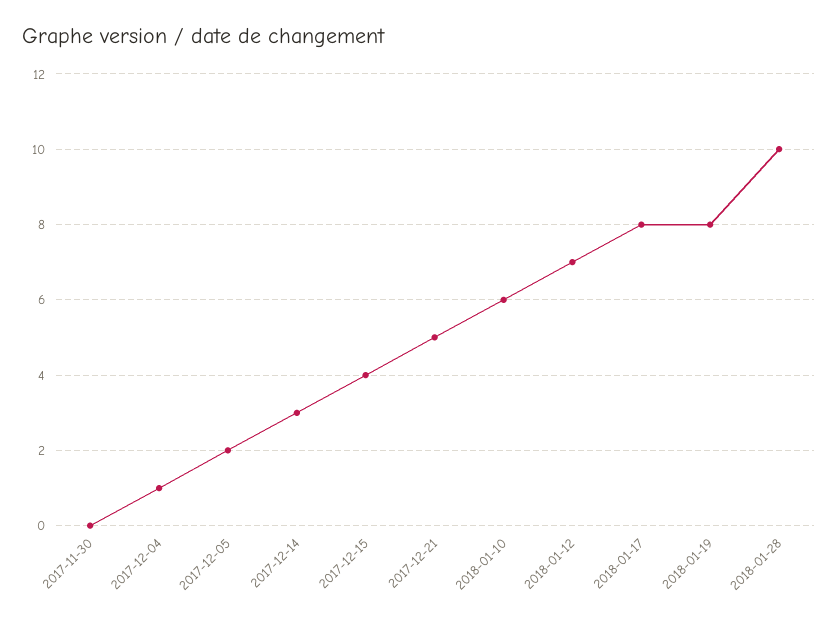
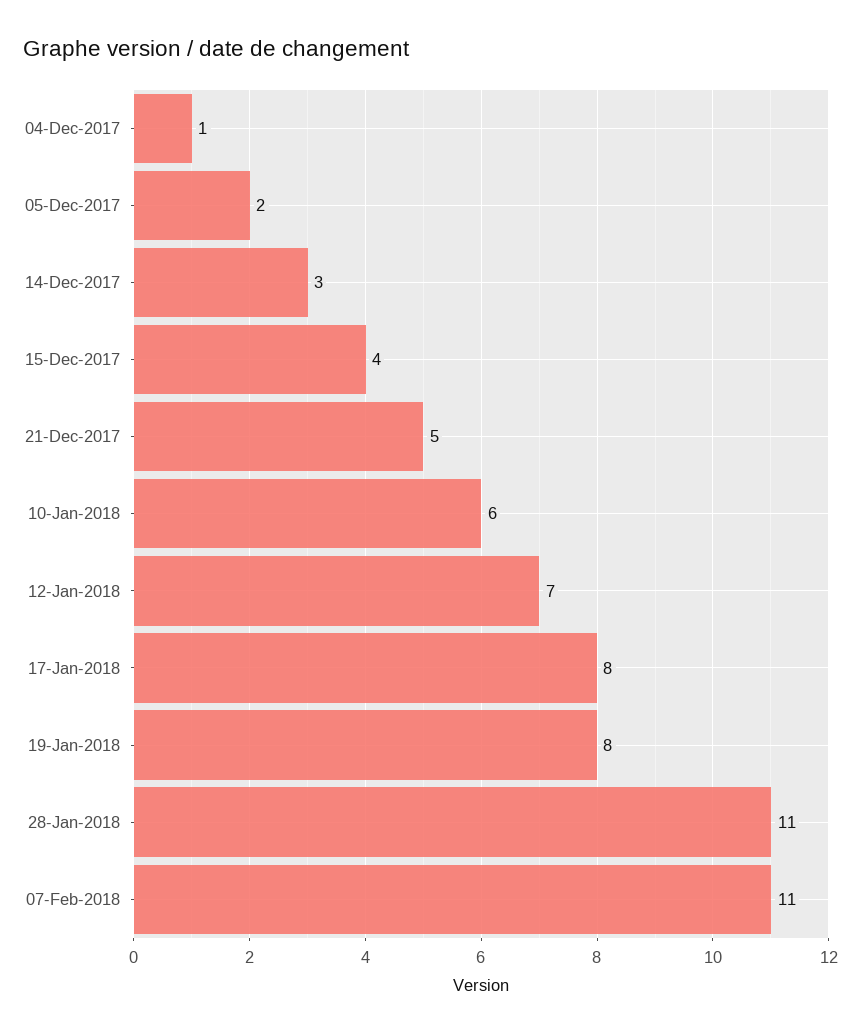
2017-11-30: 0 -> none
2018-01-28: 10 -> 11
07-Feb-2018: none -> 11

